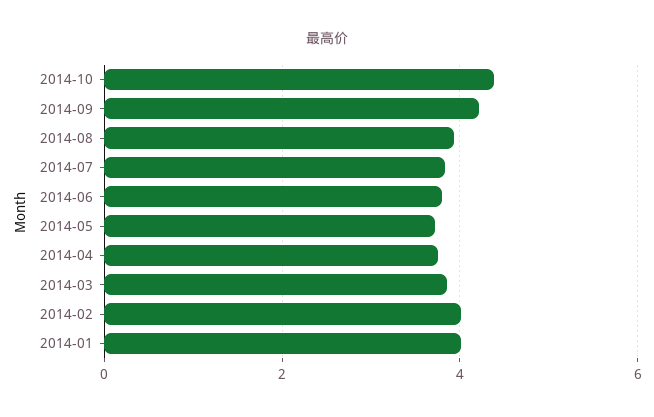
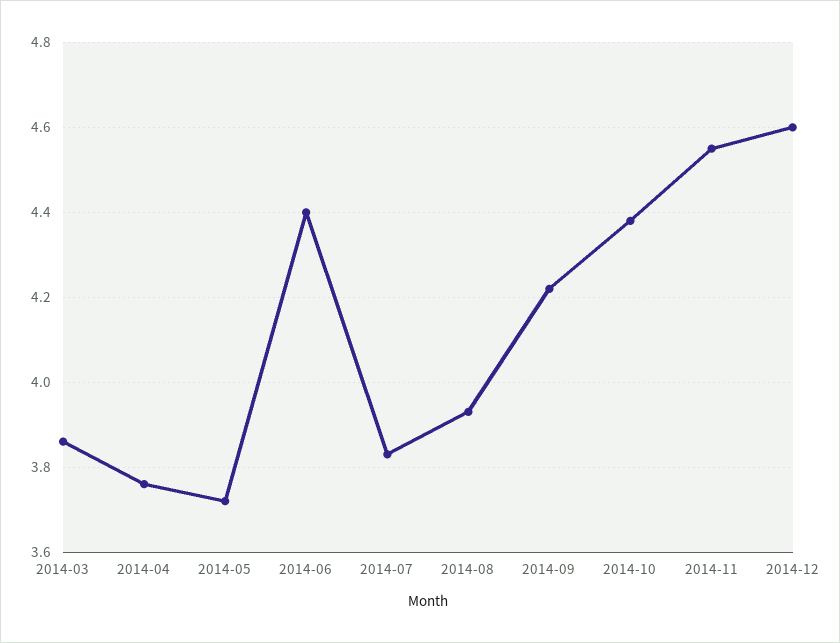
2014-06: 3.8 -> 4.4
2014-02: 4 -> none
2014-01: 4 -> none
2014-11: none -> 4.55
2014-12: none -> 4.6

